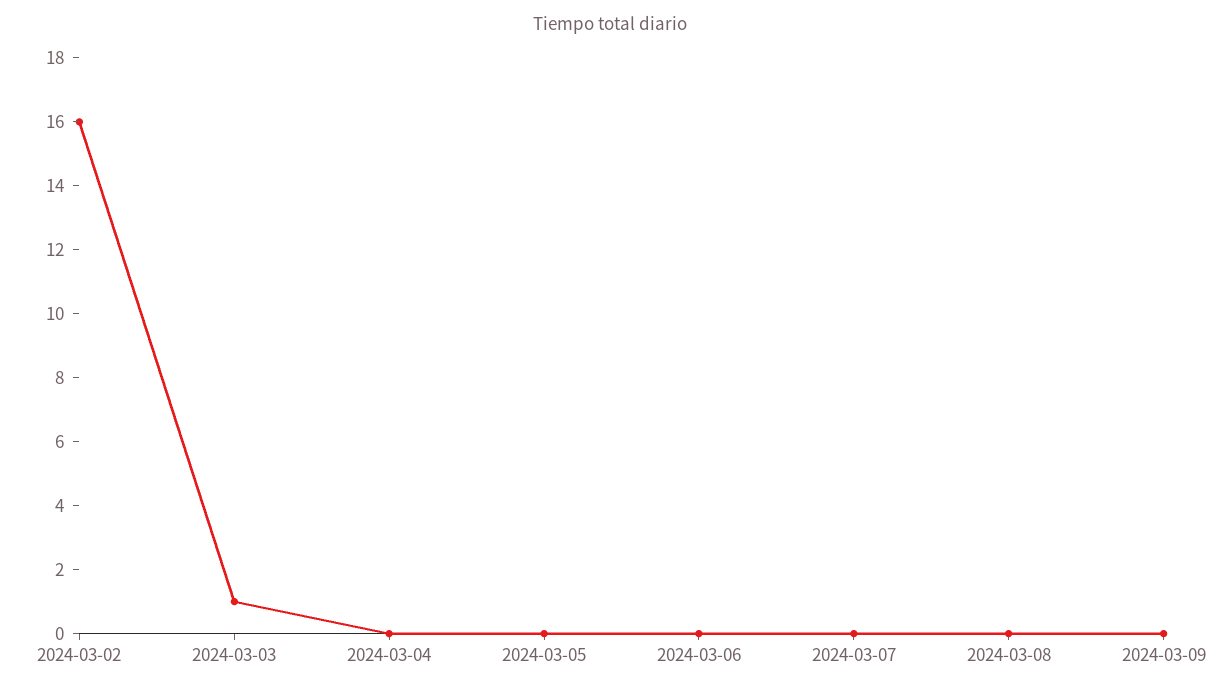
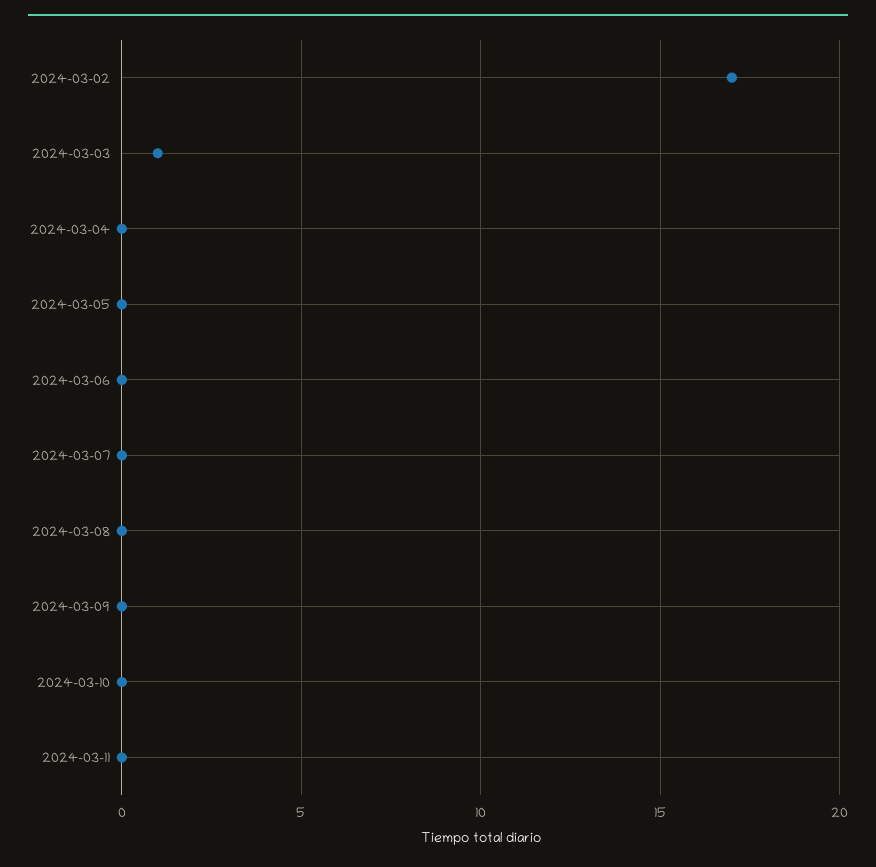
2024-03-02: 16 -> 17
2024-03-10: none -> 0
2024-03-11: none -> 0

